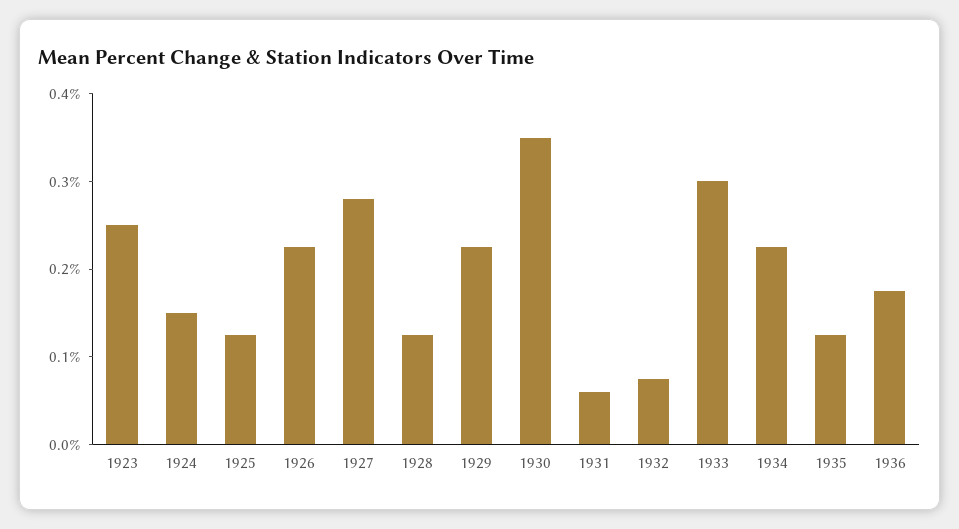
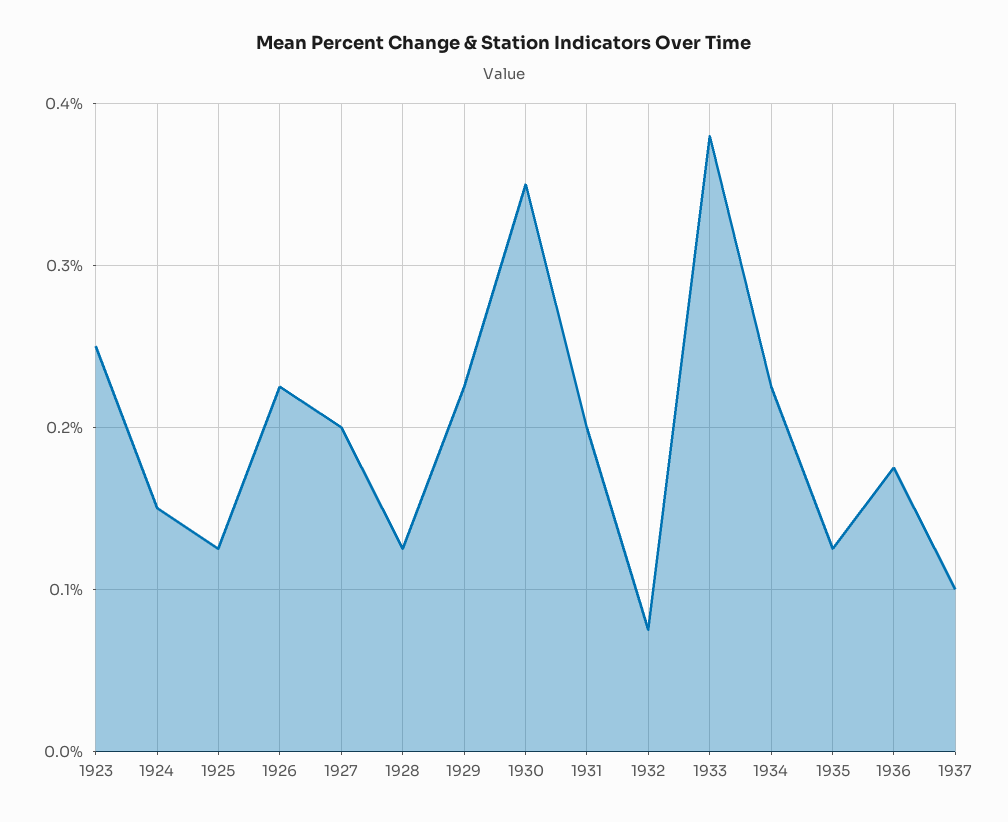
1927: 0.28 -> 0.2
1931: 0.06 -> 0.2
1933: 0.3 -> 0.38
1937: none -> 0.1

